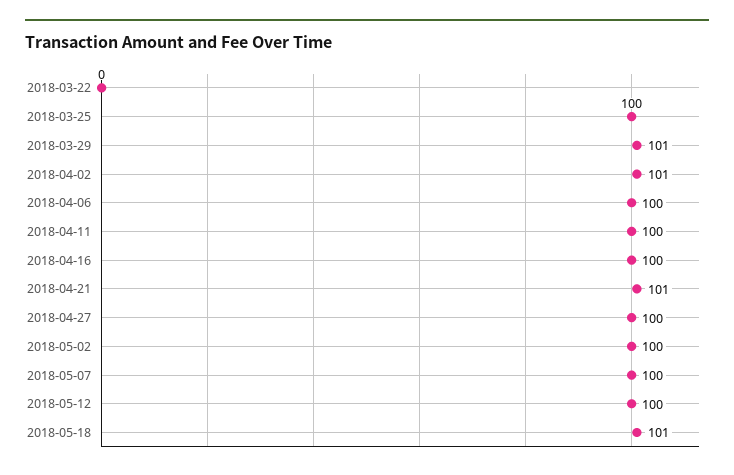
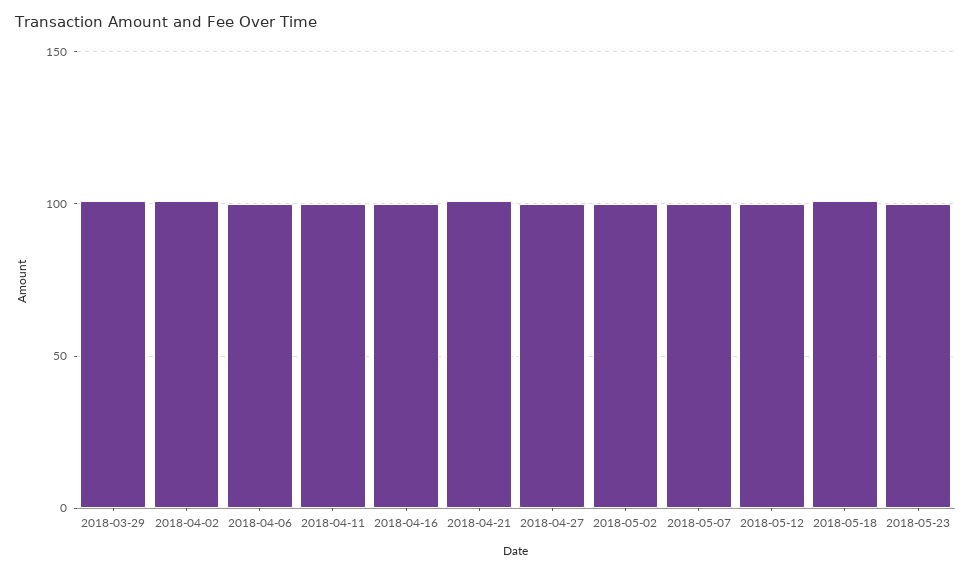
2018-03-22: 0 -> none
2018-03-25: 100 -> none
2018-05-23: none -> 100

